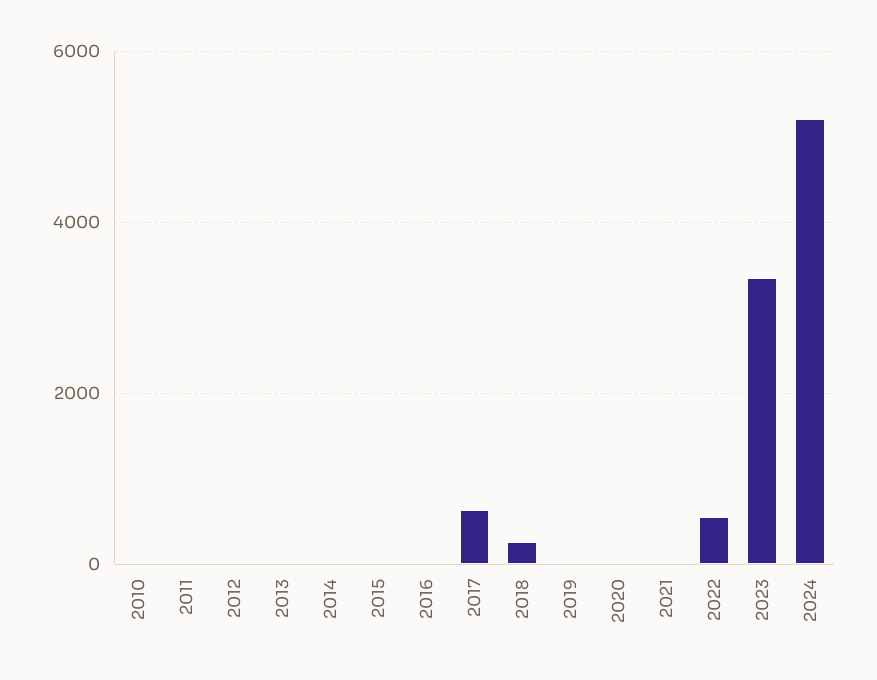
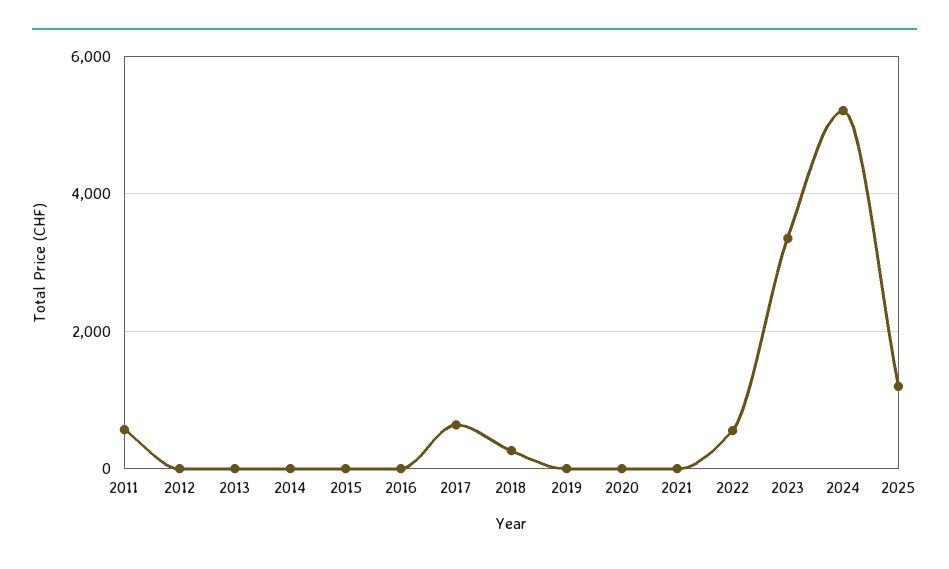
2010: 0 -> none
2011: 0 -> 600
2025: none -> 1200

